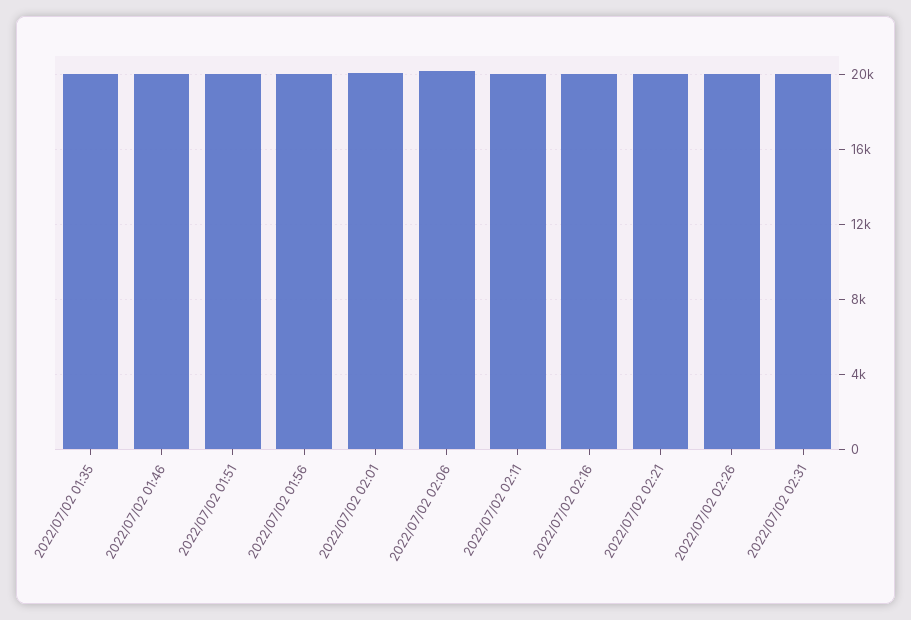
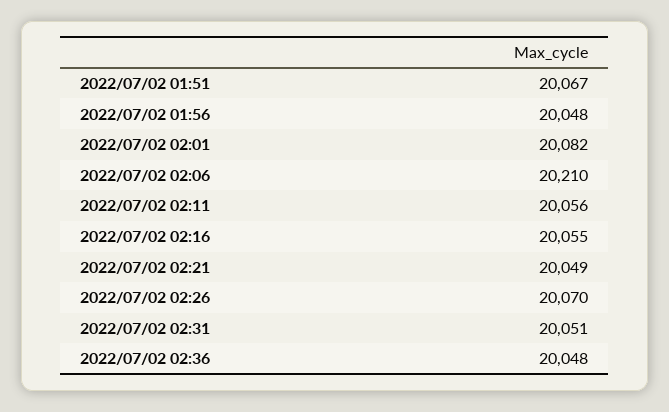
2022/07/02 01:35: 20000 -> none
2022/07/02 01:46: 20000 -> none
2022/07/02 02:36: none -> 20048

